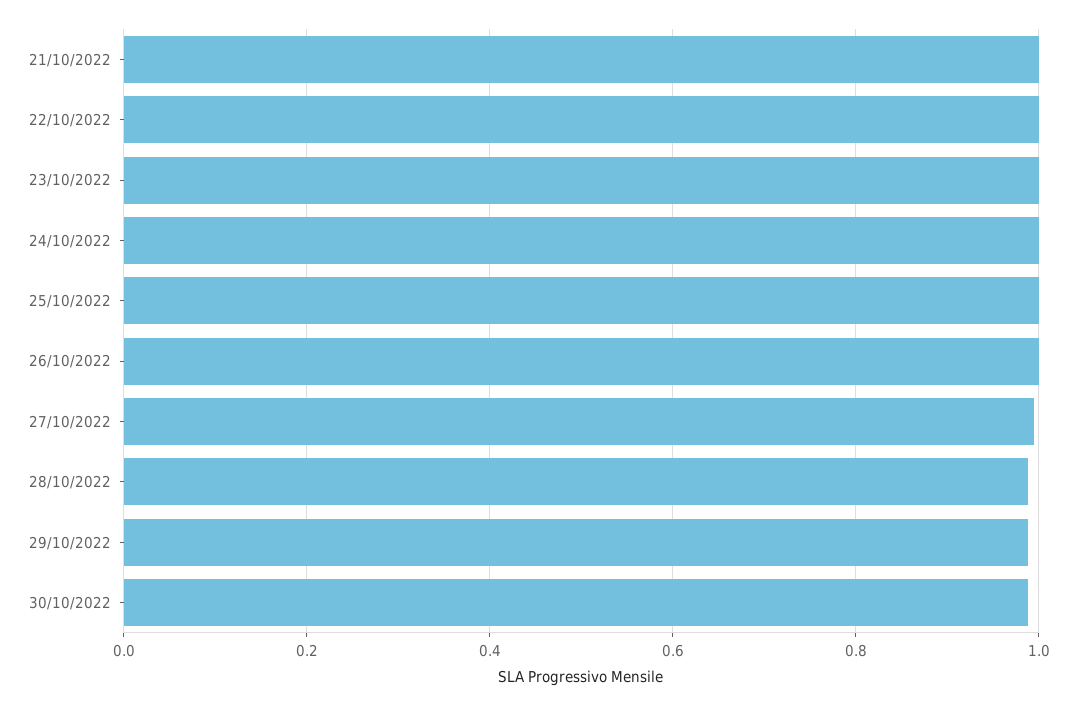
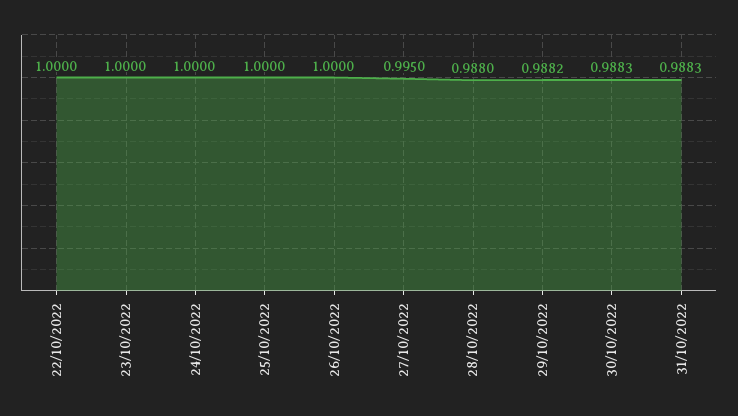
21/10/2022: 1 -> none
31/10/2022: none -> 0.9883

